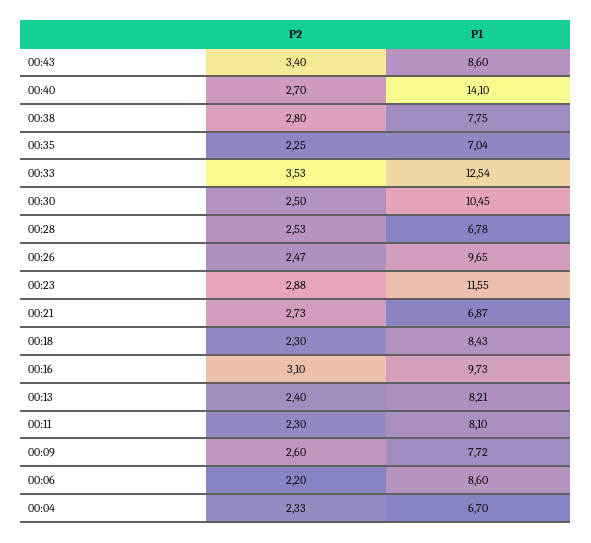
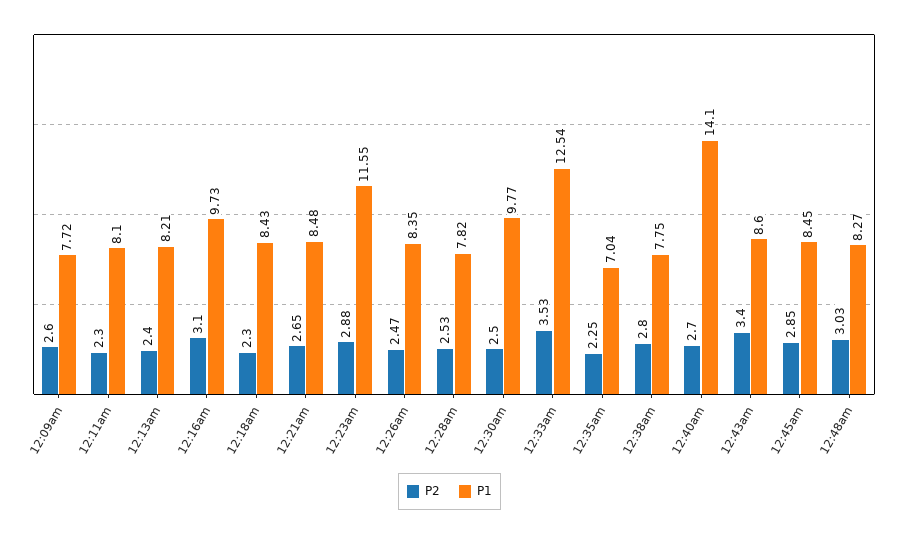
P1, 00:30: 10.45 -> 9.77
P1, 00:28: 6.78 -> 7.82
P1, 00:26: 9.65 -> 8.35
P2, 00:21: 2.73 -> 2.65
P1, 00:21: 6.87 -> 8.48
P2, 00:06: 2.2 -> none
P1, 00:06: 8.6 -> none
P2, 00:04: 2.33 -> none
P1, 00:04: 6.7 -> none
P2, 12:45am: none -> 2.85
P1, 12:45am: none -> 8.45
P2, 12:48am: none -> 3.03
P1, 12:48am: none -> 8.27

